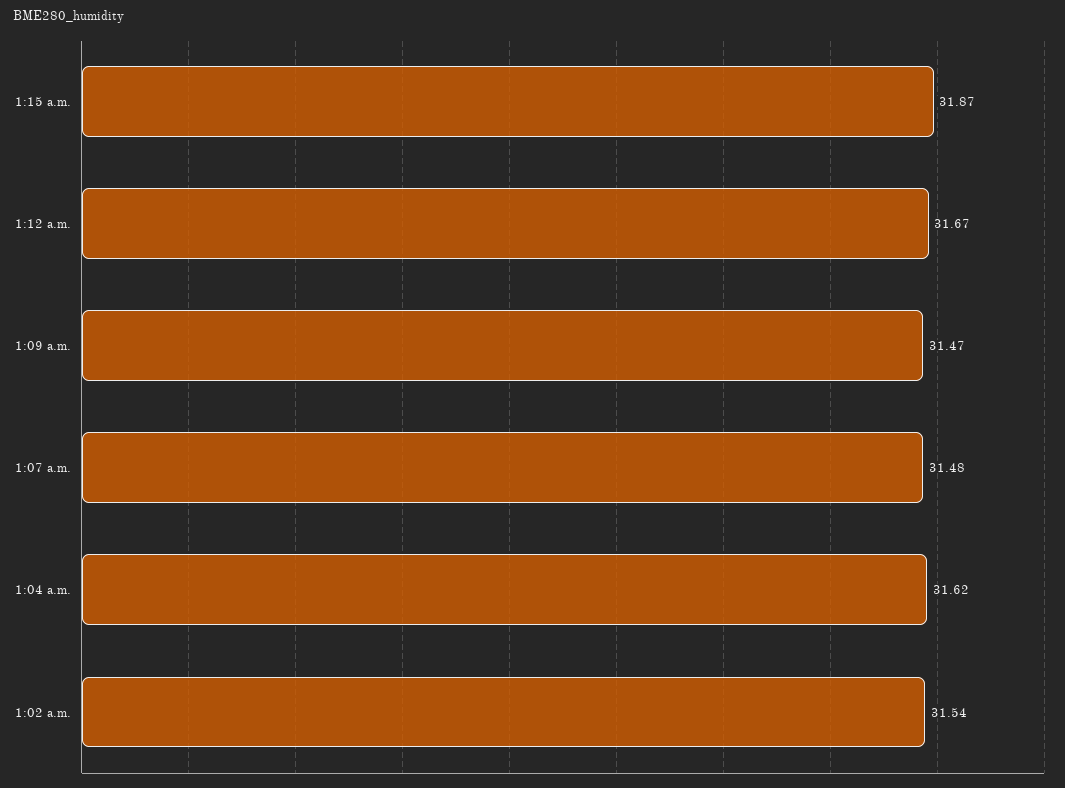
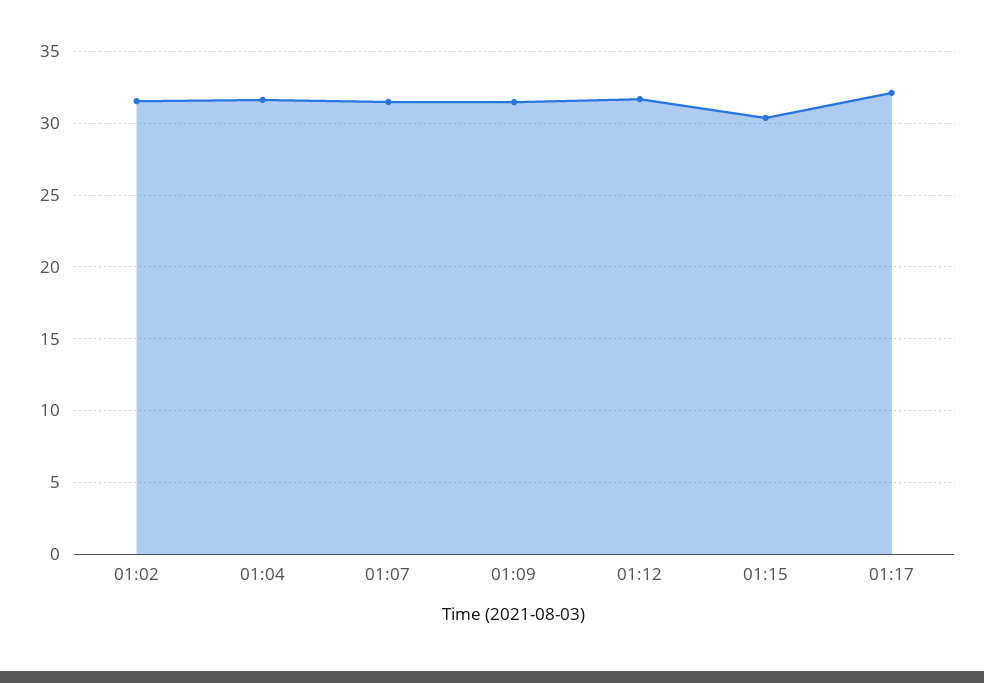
1:15 a.m.: 31.87 -> 30.5
01:17: none -> 32

